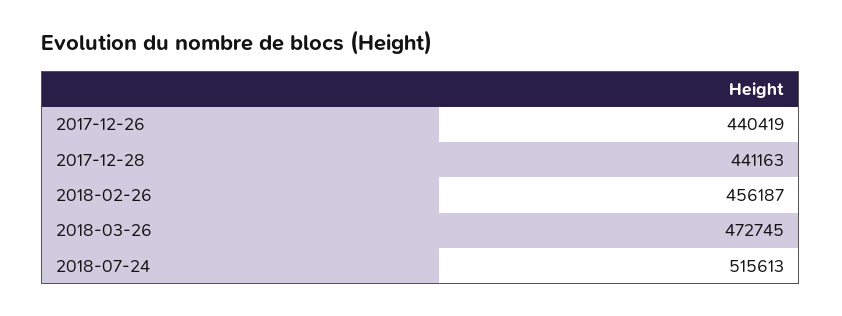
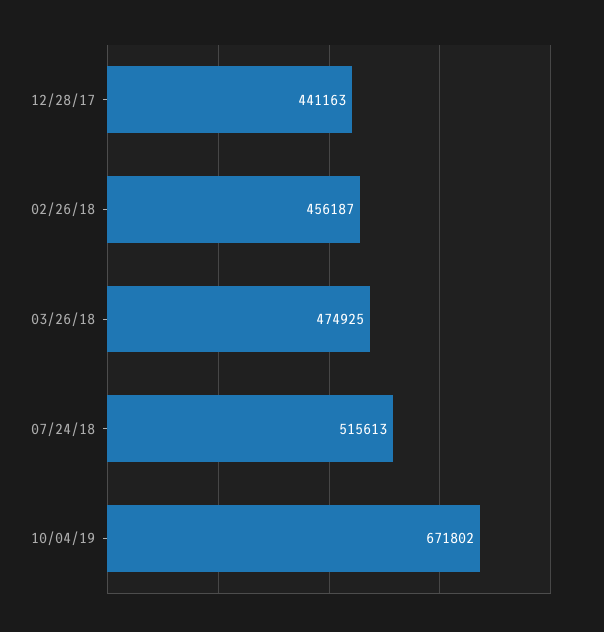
2017-12-26: 440419 -> none
2018-03-26: 472745 -> 474925
10/04/19: none -> 671802

